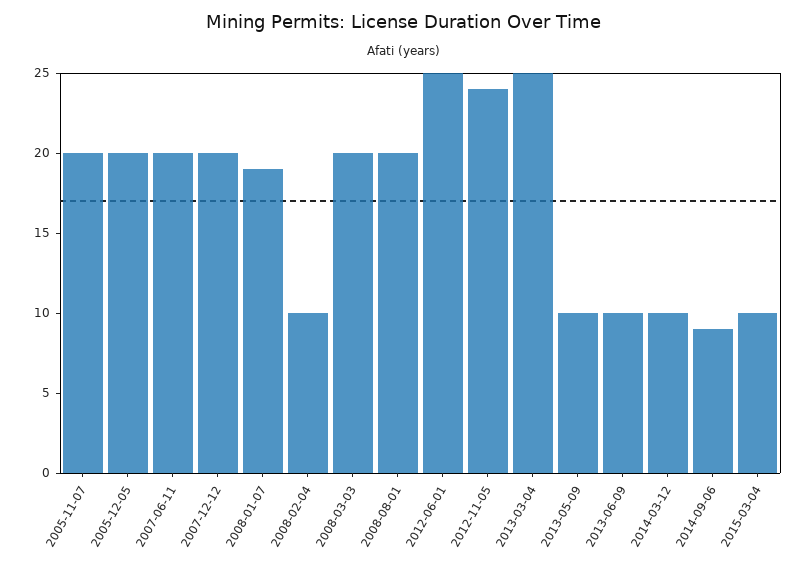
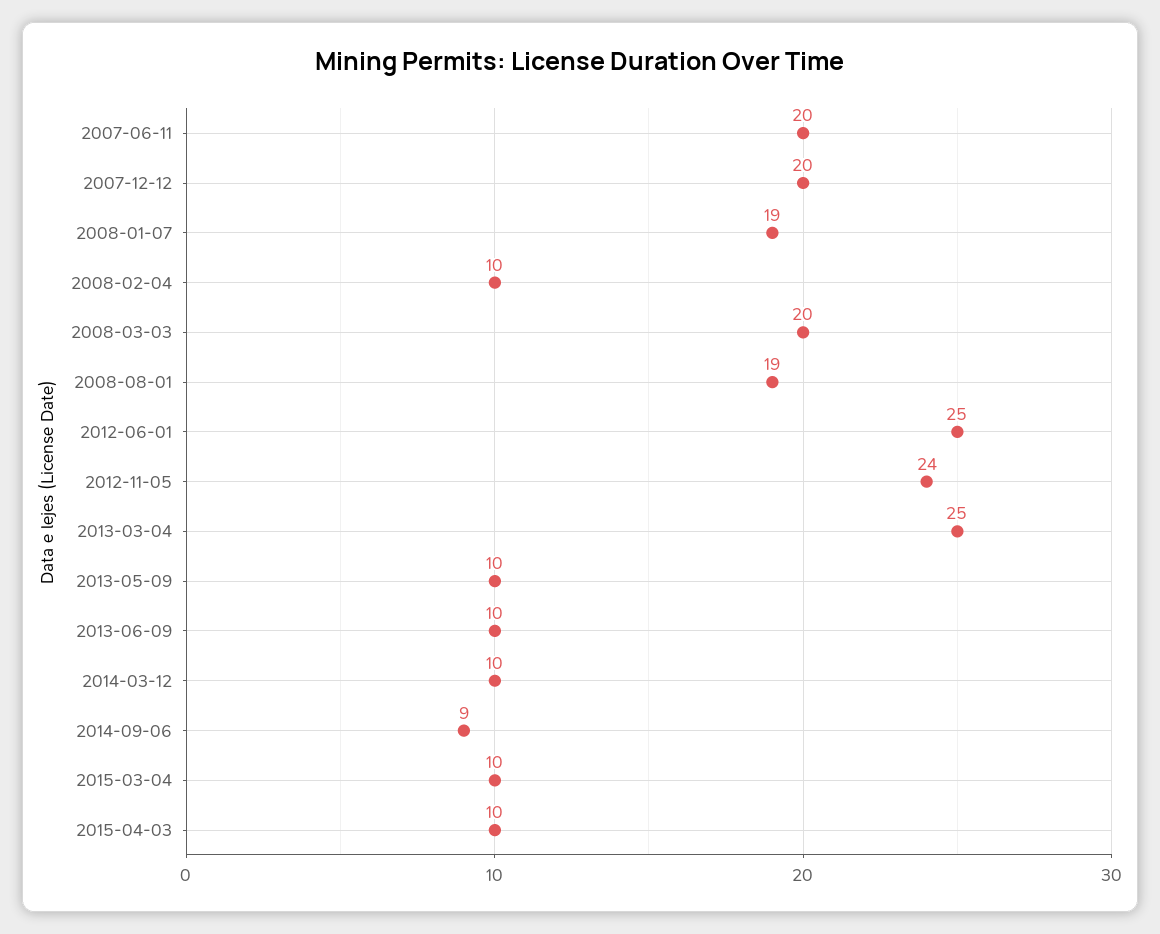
2005-11-07: 20 -> none
2005-12-05: 20 -> none
2008-08-01: 20 -> 19
2015-04-03: none -> 10

